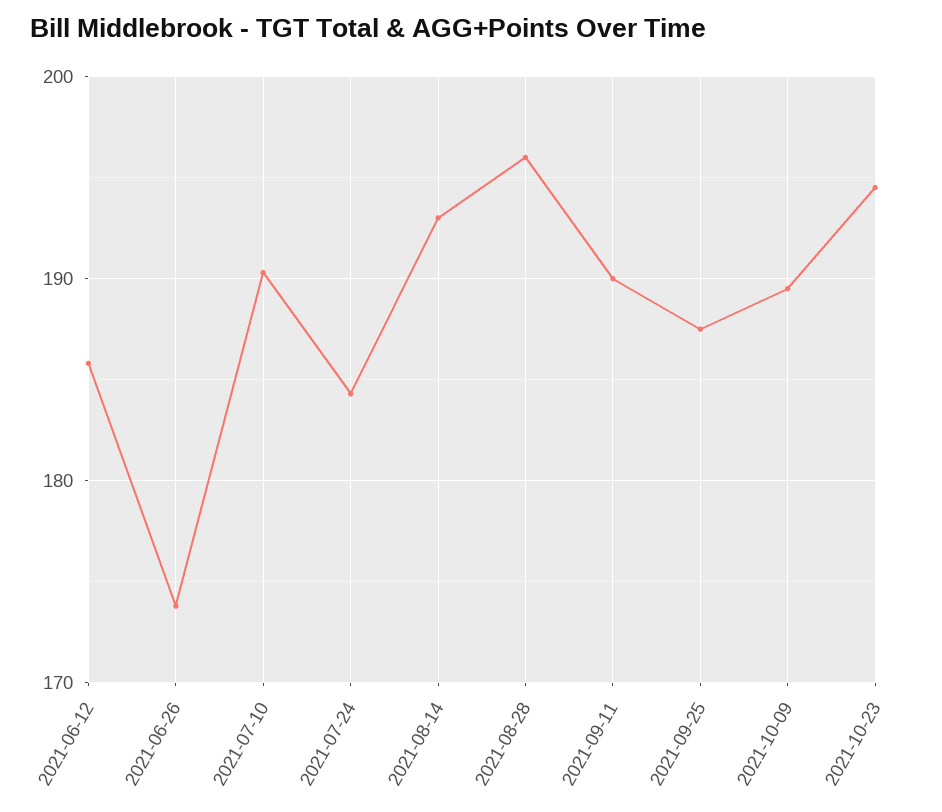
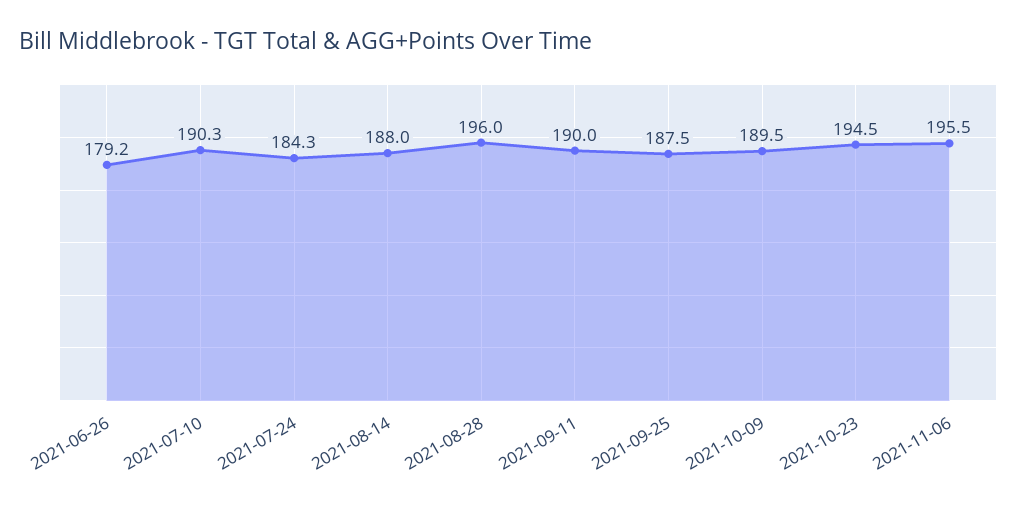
2021-06-12: 186 -> none
2021-06-26: 174 -> 179.2
2021-08-14: 193 -> 188
2021-11-06: none -> 195.5

